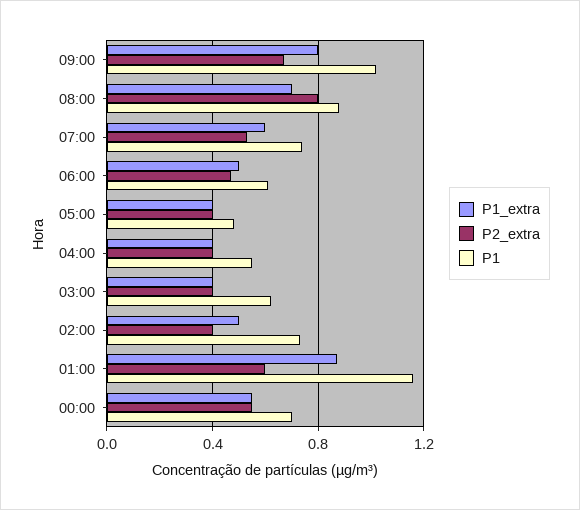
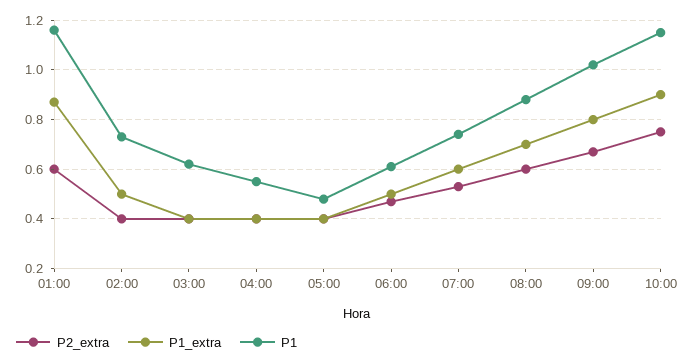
P2_extra, 08:00: 0.8 -> 0.6
P1_extra, 00:00: 0.55 -> none
P2_extra, 00:00: 0.55 -> none
P1, 00:00: 0.7 -> none
P2_extra, 10:00: none -> 0.75
P1_extra, 10:00: none -> 0.9
P1, 10:00: none -> 1.15

